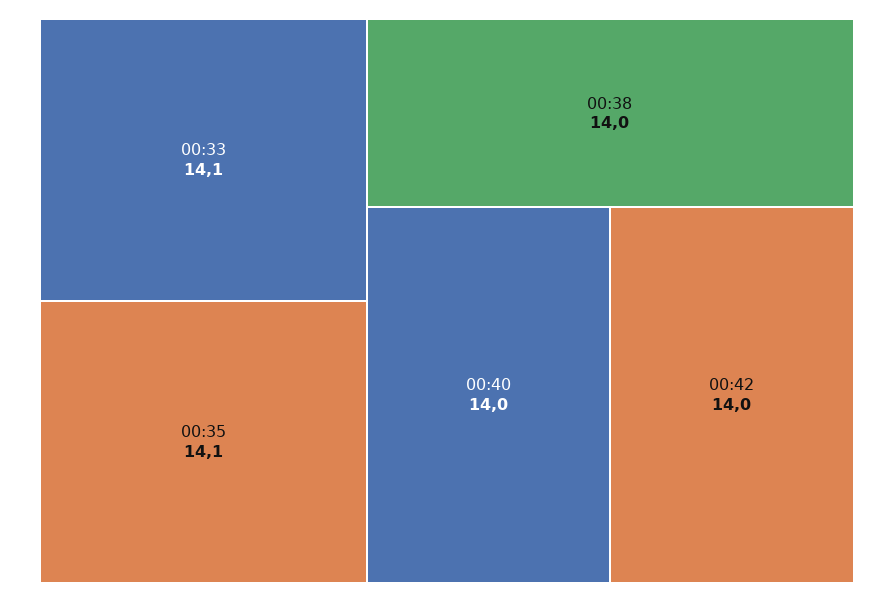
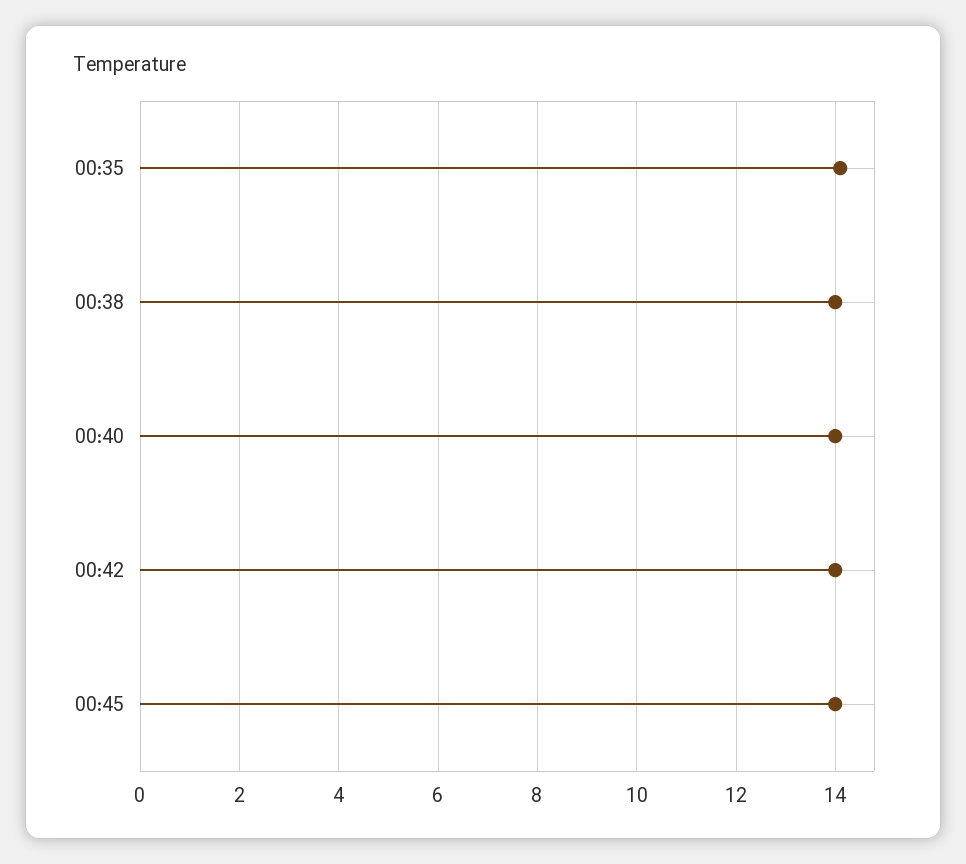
00:33: 14.1 -> none
00:45: none -> 14

